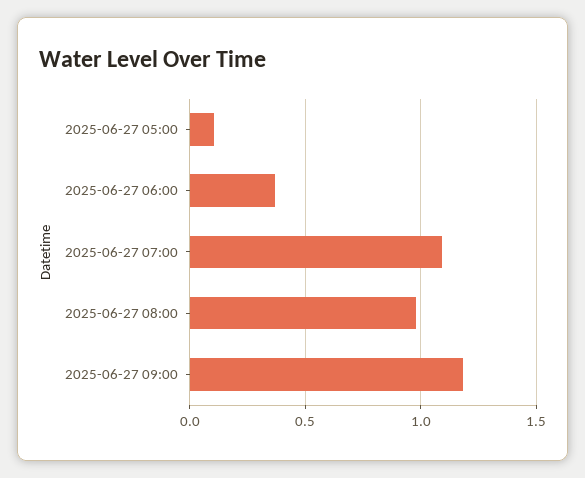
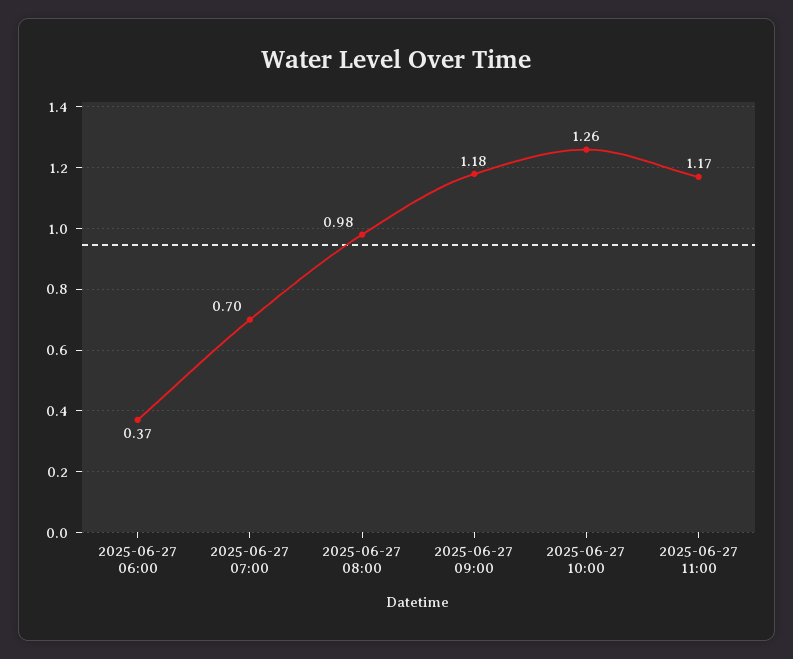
2025-06-27 05:00: 0.1 -> none
2025-06-27 07:00: 1.1 -> 0.7
2025-06-27 10:00: none -> 1.26
2025-06-27 11:00: none -> 1.17

